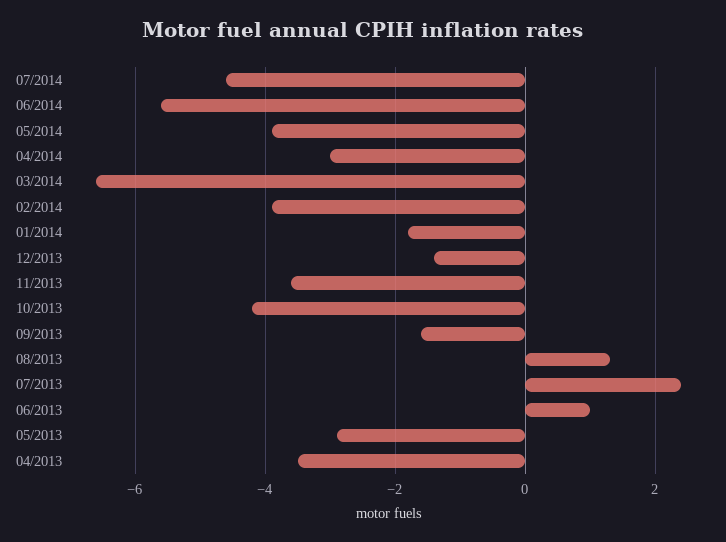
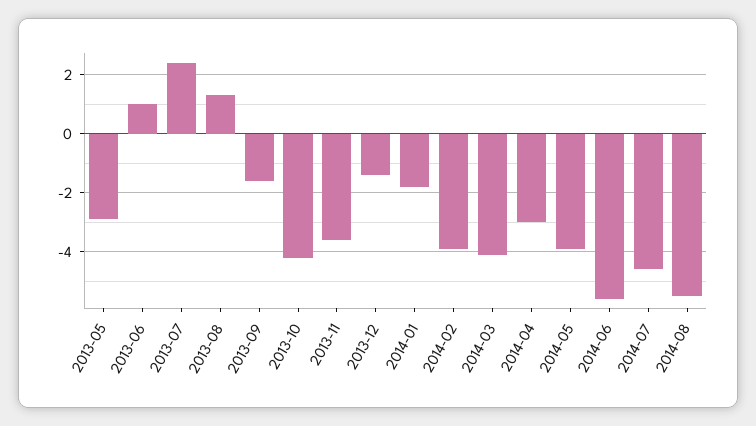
03/2014: -6.5 -> -4
04/2013: -3.5 -> none
2014-08: none -> -5.5

